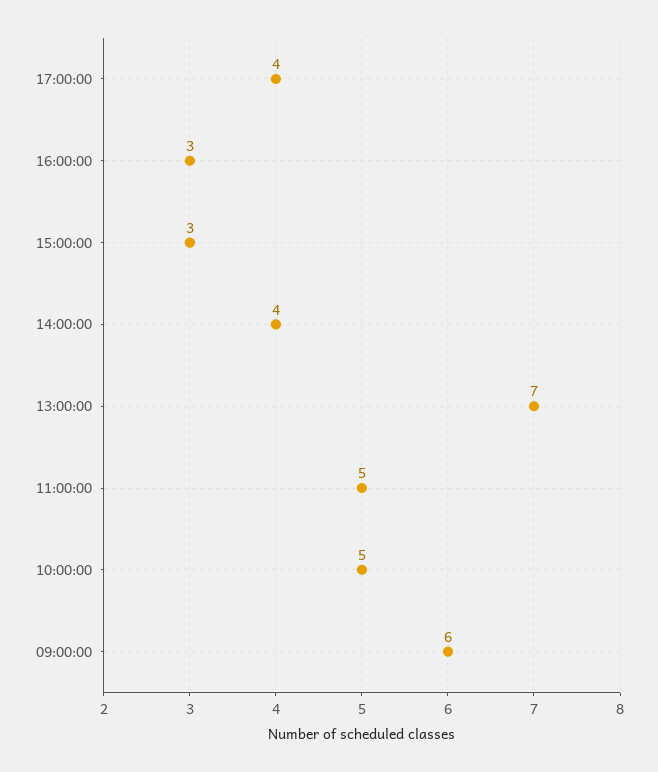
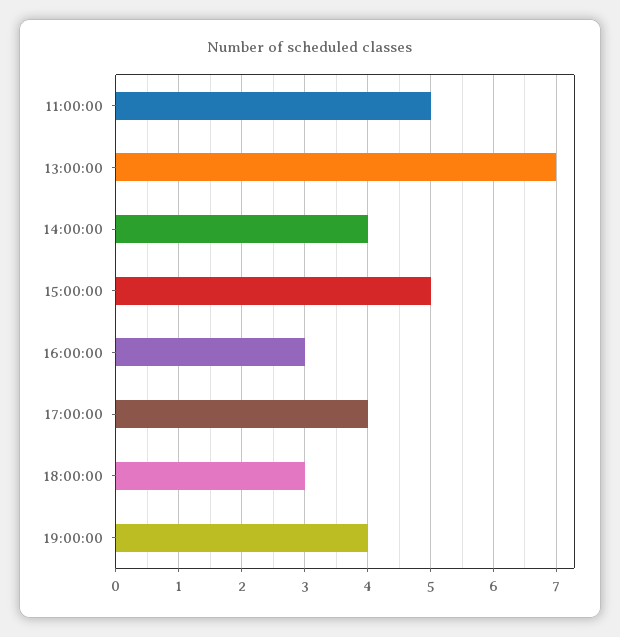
15:00:00: 3 -> 5
10:00:00: 5 -> none
09:00:00: 6 -> none
18:00:00: none -> 3
19:00:00: none -> 4

